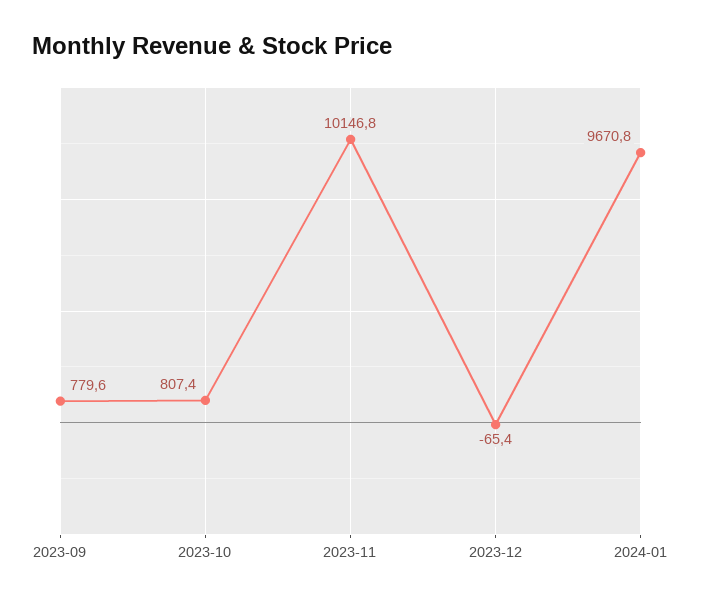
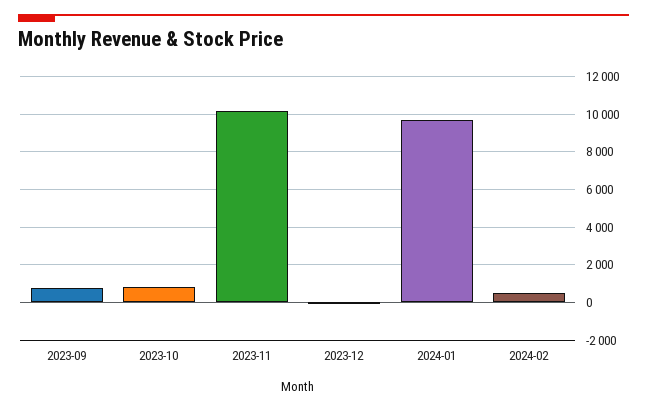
2024-02: none -> 500

